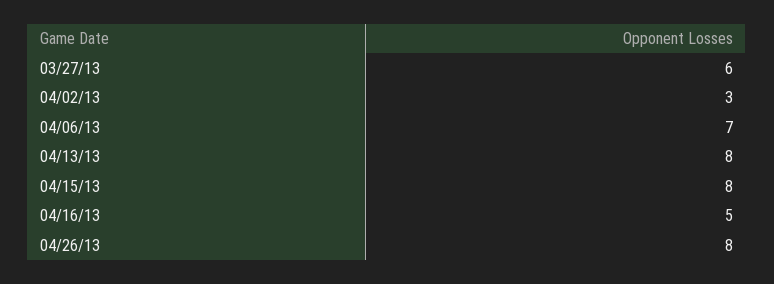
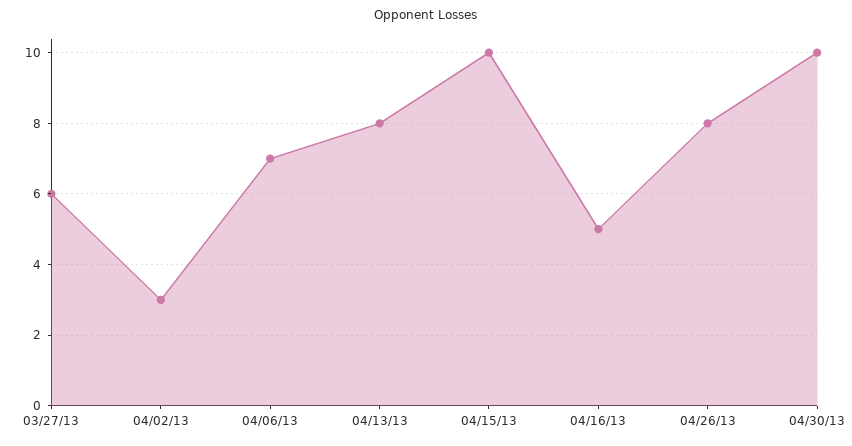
04/15/13: 8 -> 10
04/30/13: none -> 10

